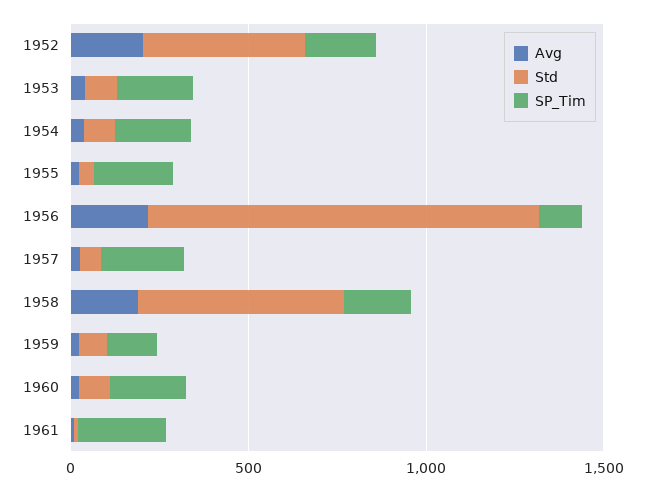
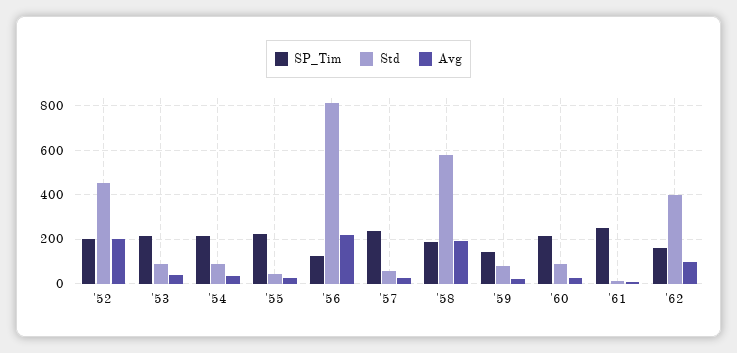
Std, 1956: 1100 -> 800
SP_Tim, '62: none -> 150
Std, '62: none -> 400
Avg, '62: none -> 100

